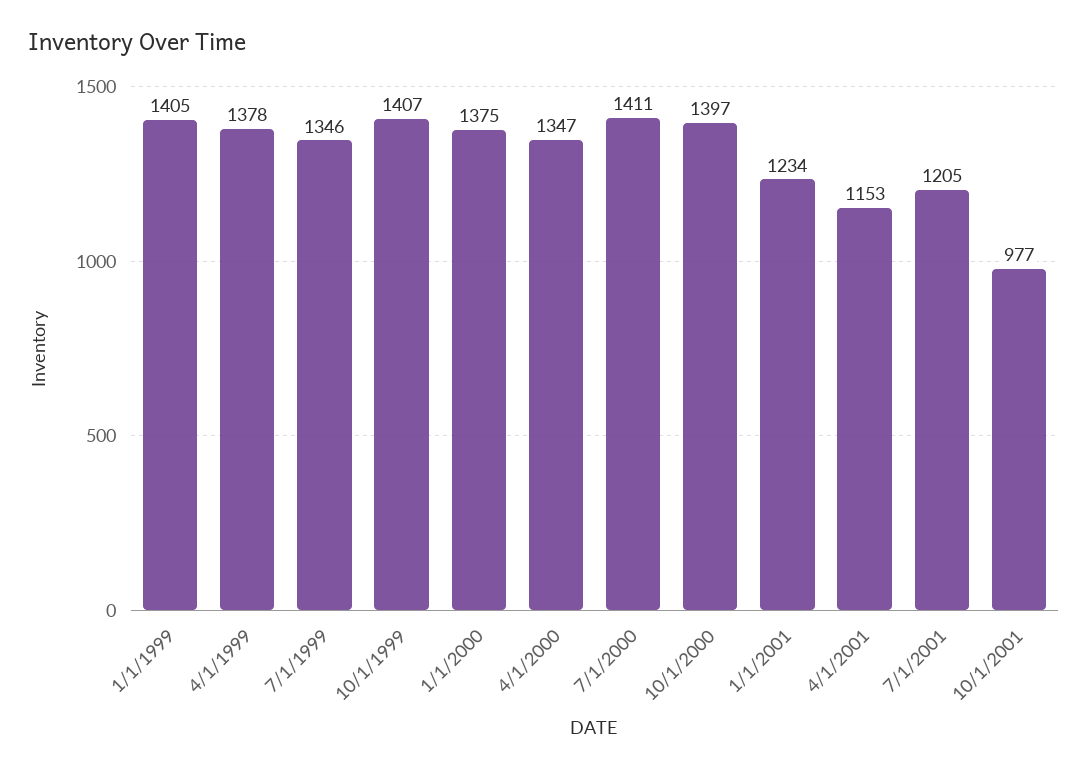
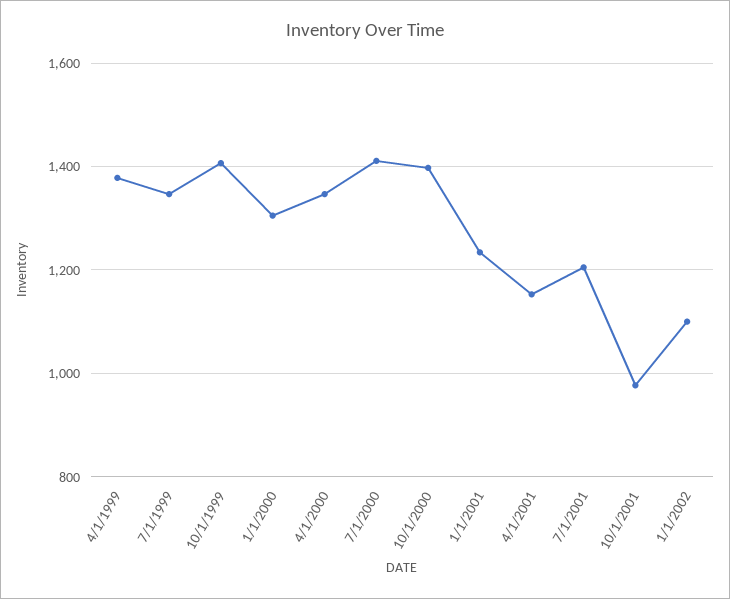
1/1/1999: 1405 -> none
1/1/2000: 1375 -> 1300
1/1/2002: none -> 1100

